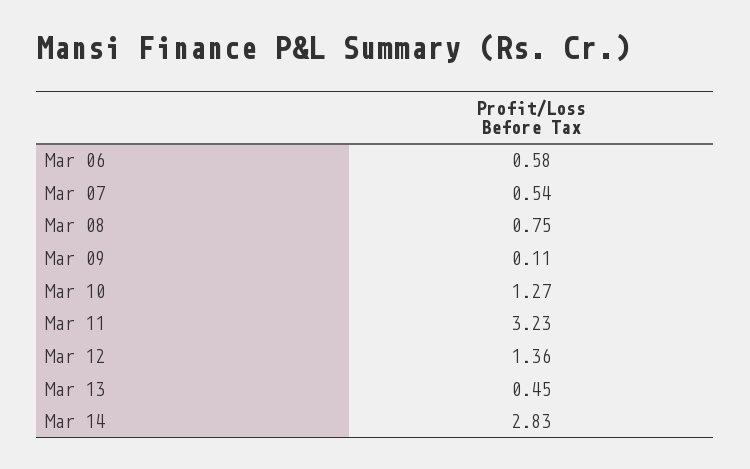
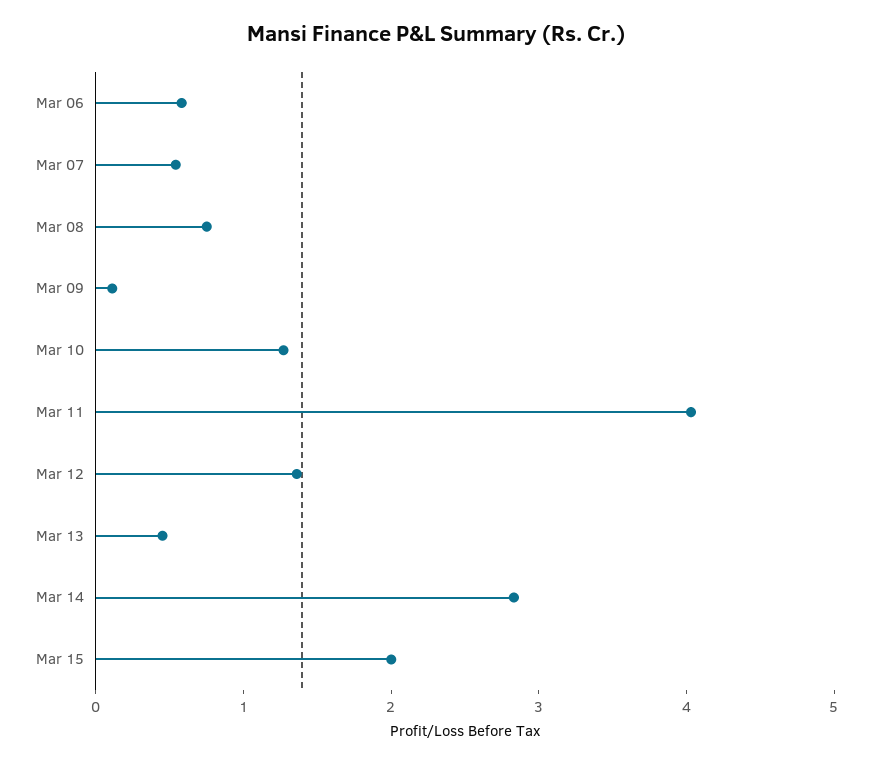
Mar 11: 3.23 -> 4
Mar 15: none -> 2

